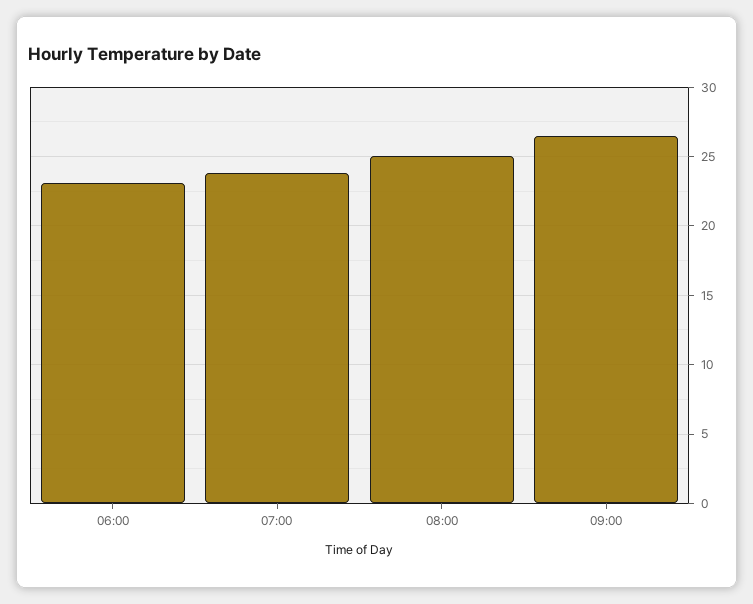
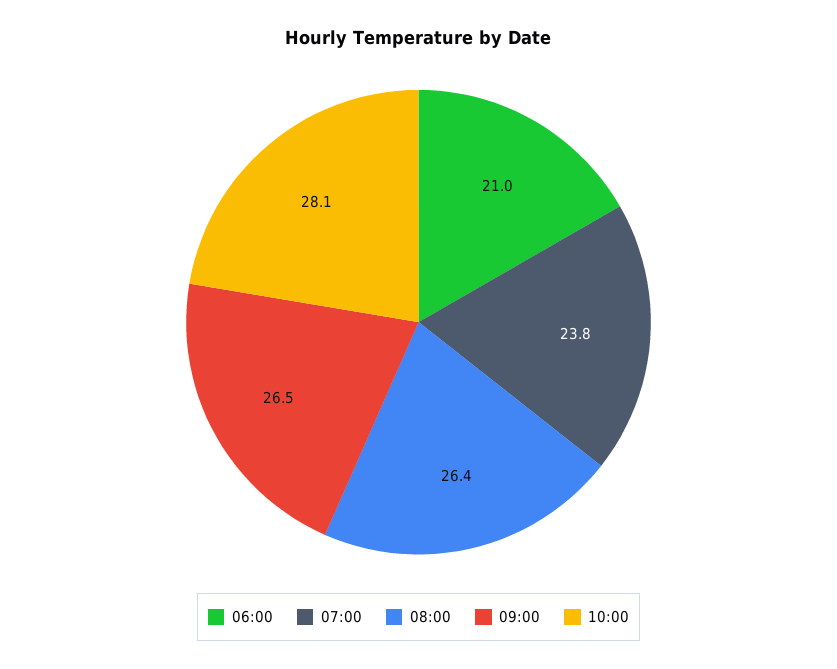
06:00: 23 -> 21
08:00: 25 -> 26.4
10:00: none -> 28.1

